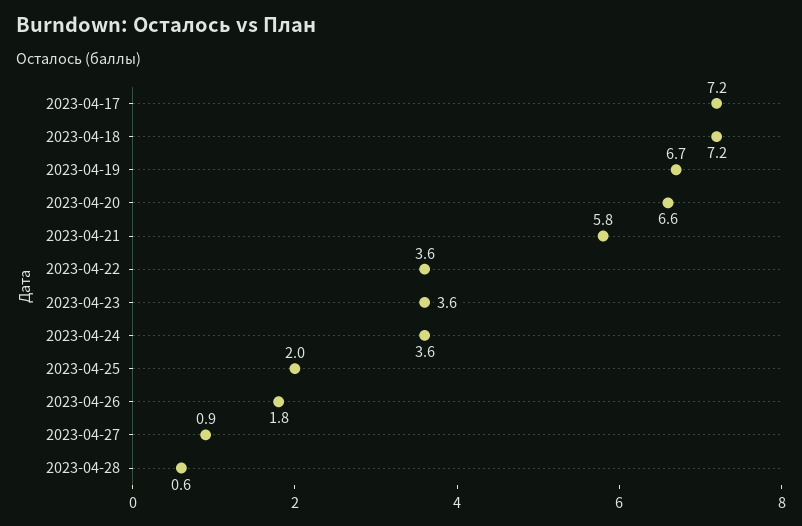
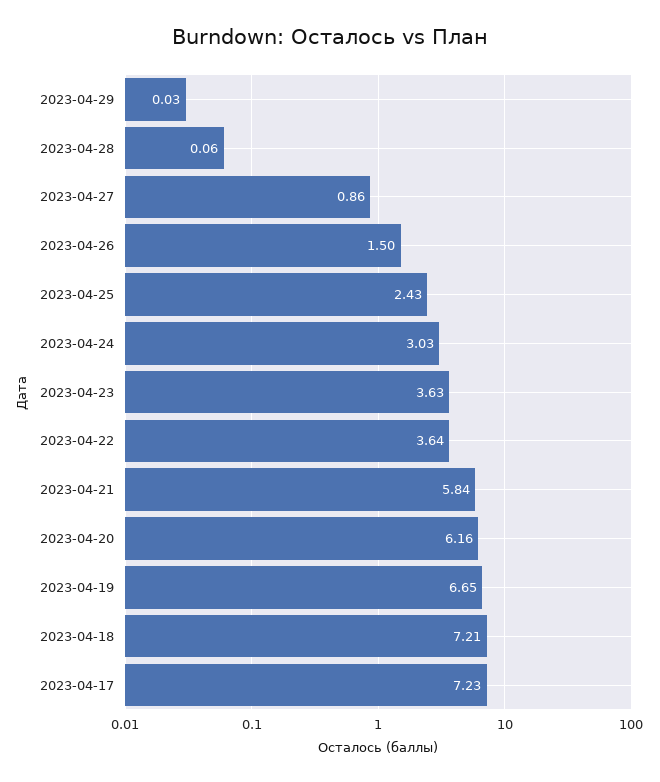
2023-04-20: 6.6 -> 6.16
2023-04-24: 3.6 -> 3.03
2023-04-25: 2 -> 2.43
2023-04-26: 1.8 -> 1.5
2023-04-28: 0.6 -> 0.06
2023-04-29: none -> 0.03

